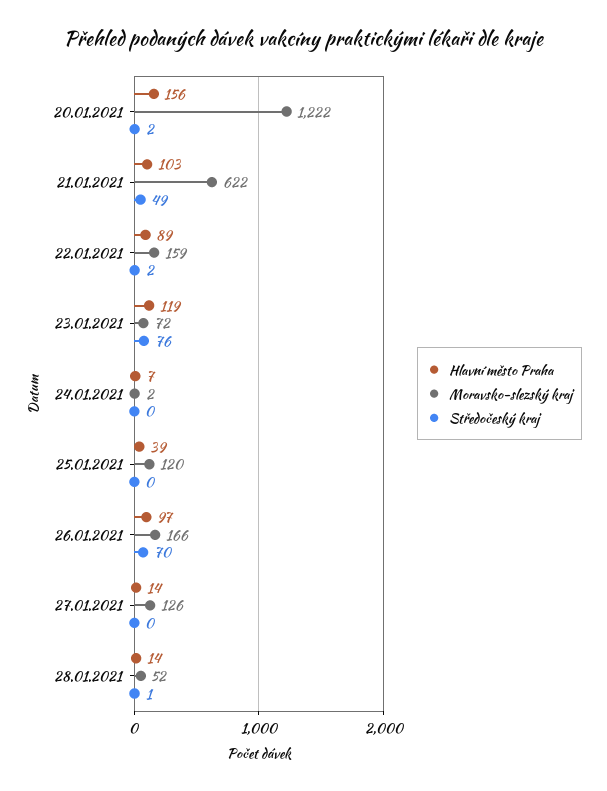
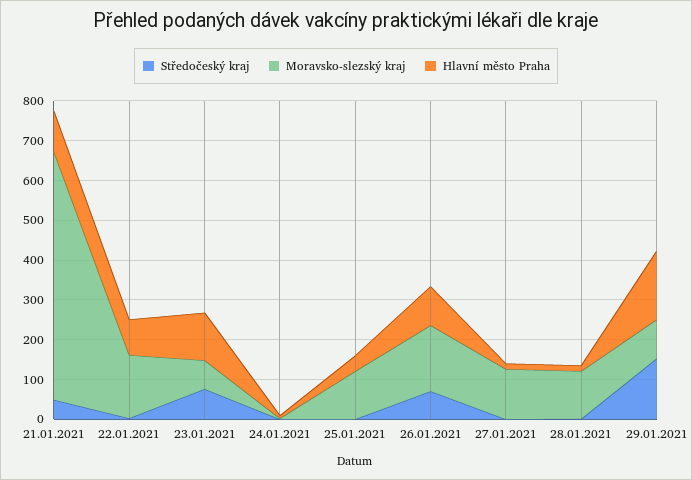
Hlavní město Praha, 20.01.2021: 156 -> none
Moravsko-slezský kraj, 20.01.2021: 1222 -> none
Středočeský kraj, 20.01.2021: 2 -> none
Moravsko-slezský kraj, 28.01.2021: 52 -> 125
Středočeský kraj, 29.01.2021: none -> 150
Moravsko-slezský kraj, 29.01.2021: none -> 100
Hlavní město Praha, 29.01.2021: none -> 175

